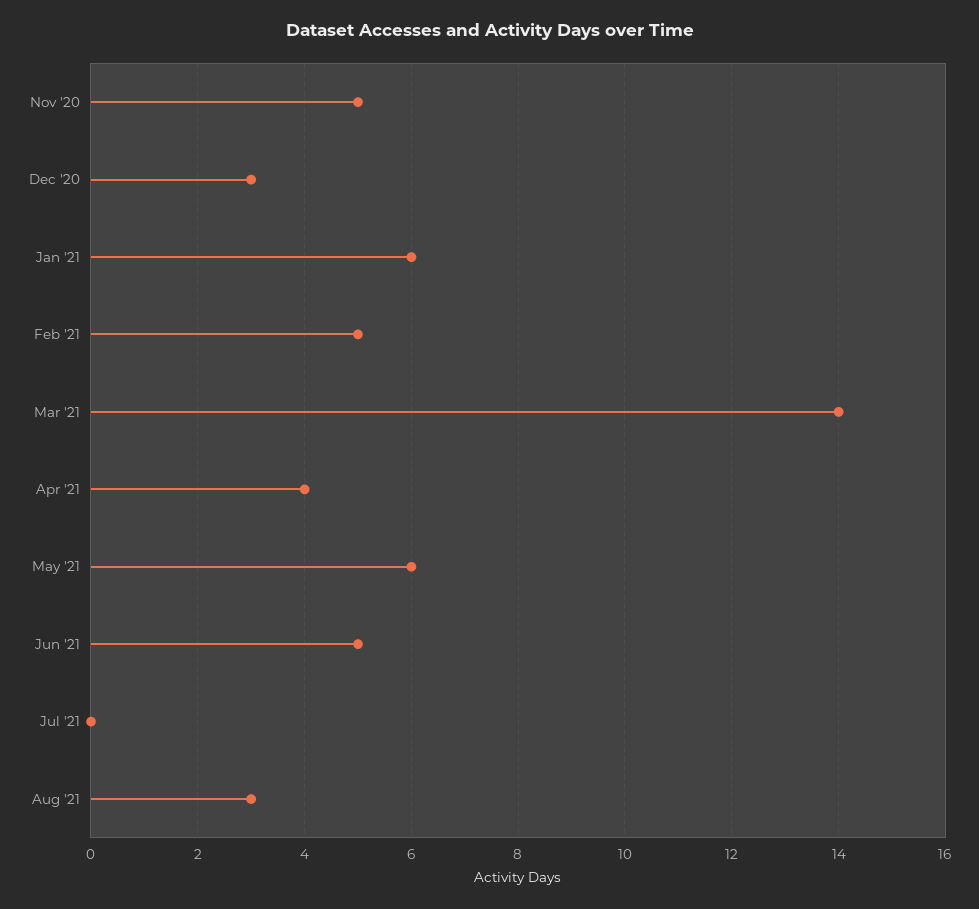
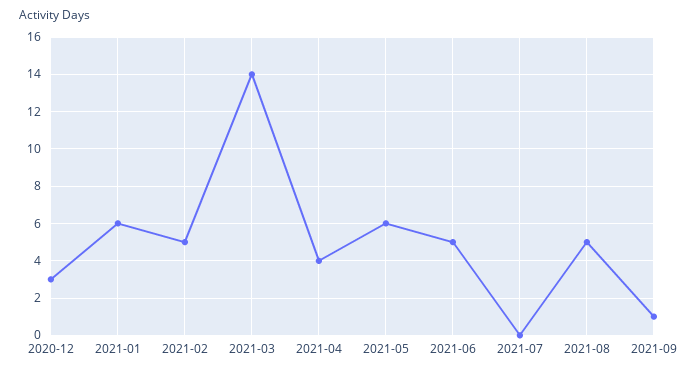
Nov '20: 5 -> none
Aug '21: 3 -> 5
2021-09: none -> 1

